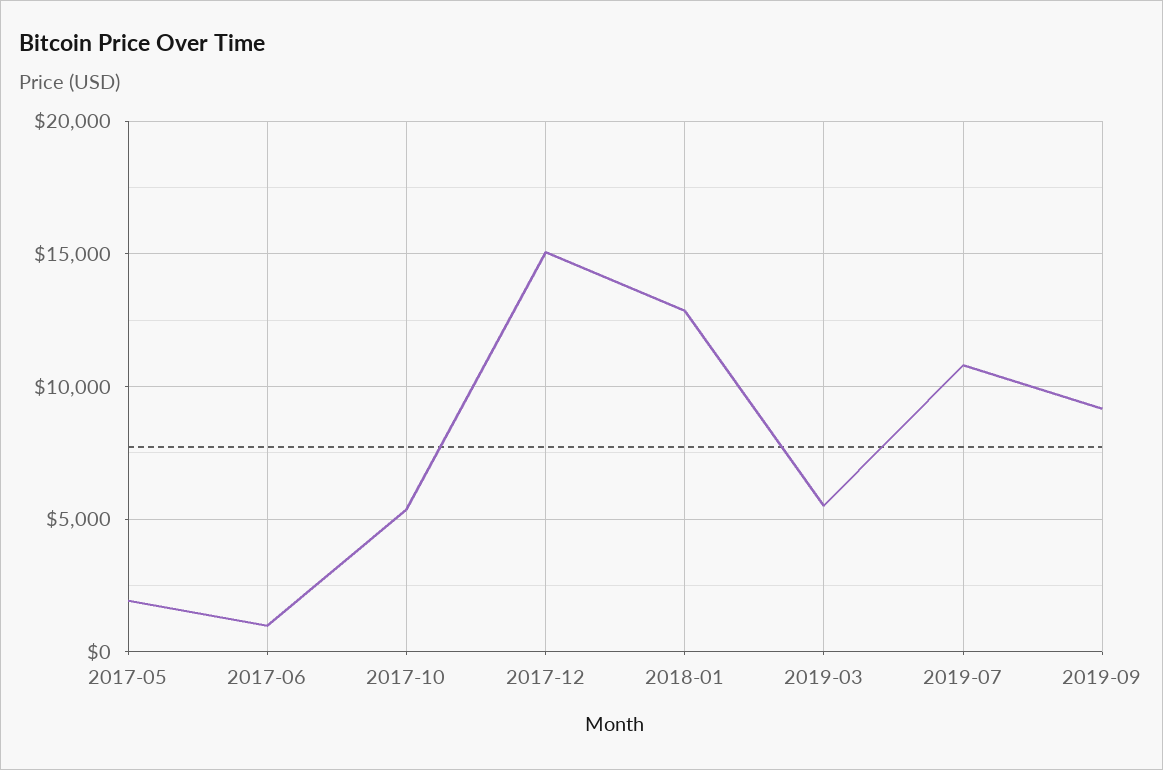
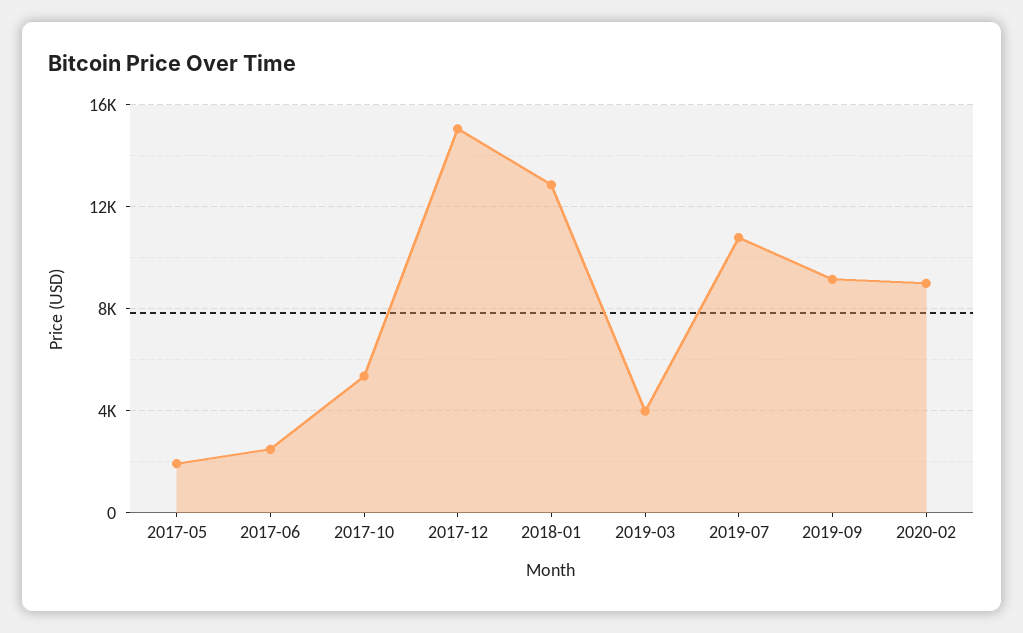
2017-06: 1000 -> 2500
2019-03: 5500 -> 4000
2020-02: none -> 9000

